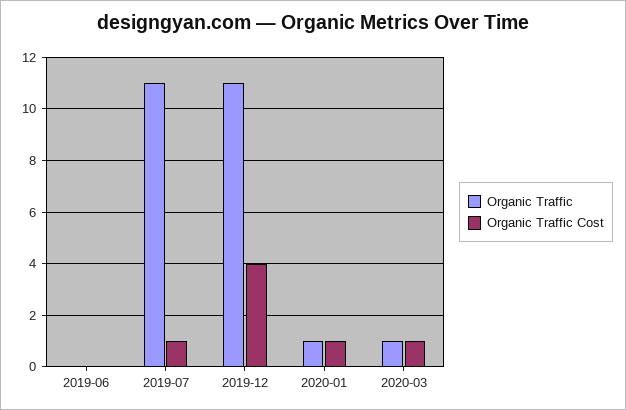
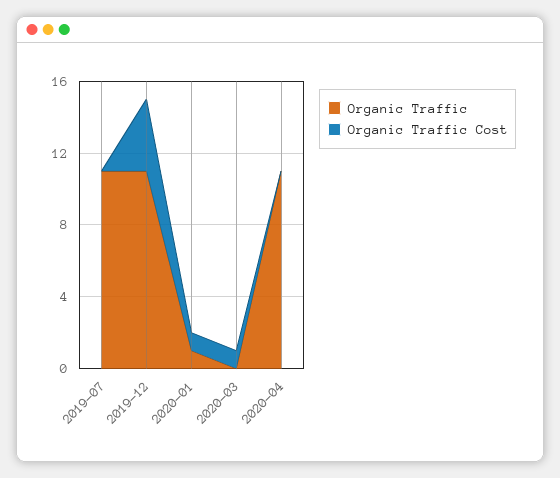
Organic Traffic, 2019-06: 0 -> none
Organic Traffic Cost, 2019-06: 0 -> none
Organic Traffic Cost, 2019-07: 1 -> 0
Organic Traffic, 2020-03: 1 -> 0
Organic Traffic, 2020-04: none -> 11
Organic Traffic Cost, 2020-04: none -> 0

